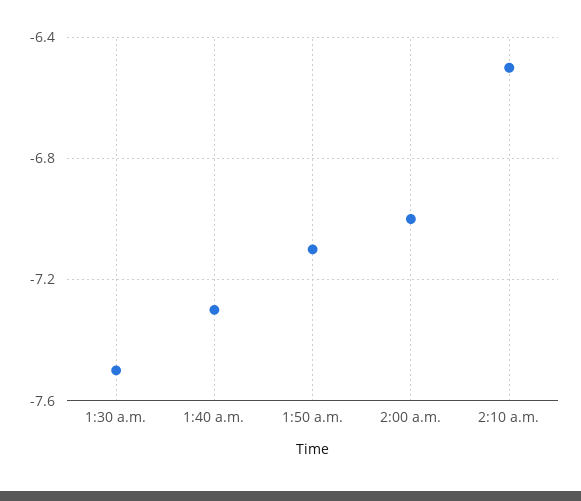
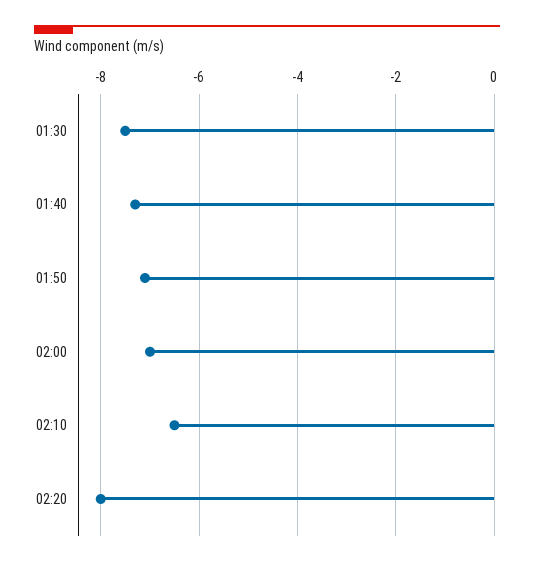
02:20: none -> -8

